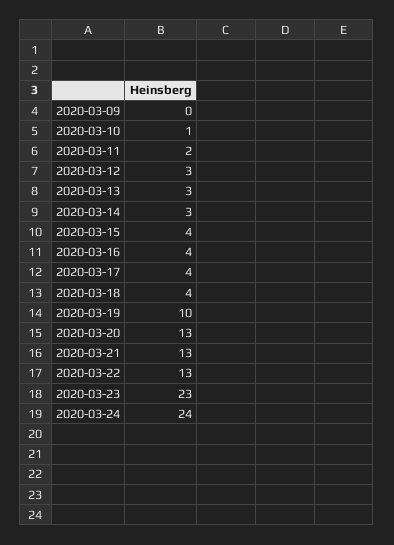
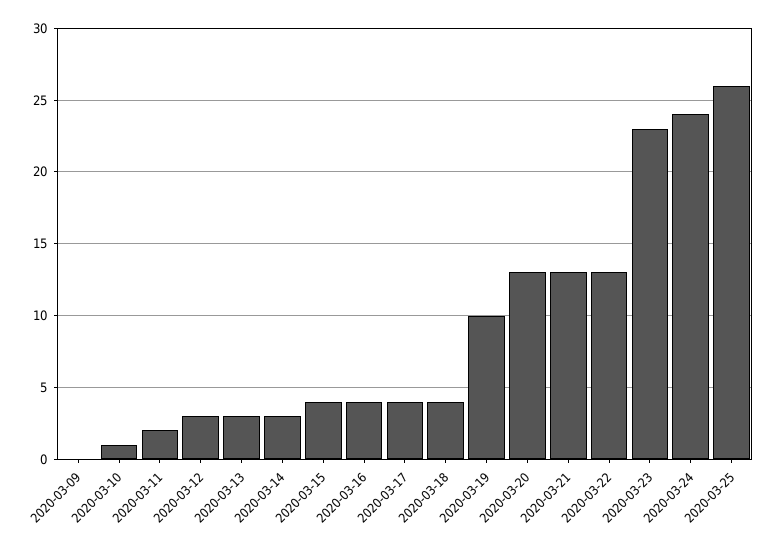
2020-03-25: none -> 26

